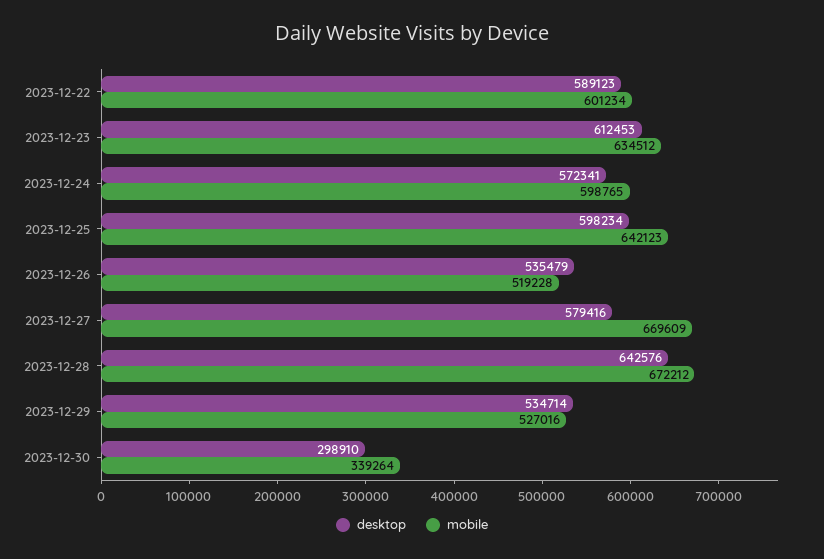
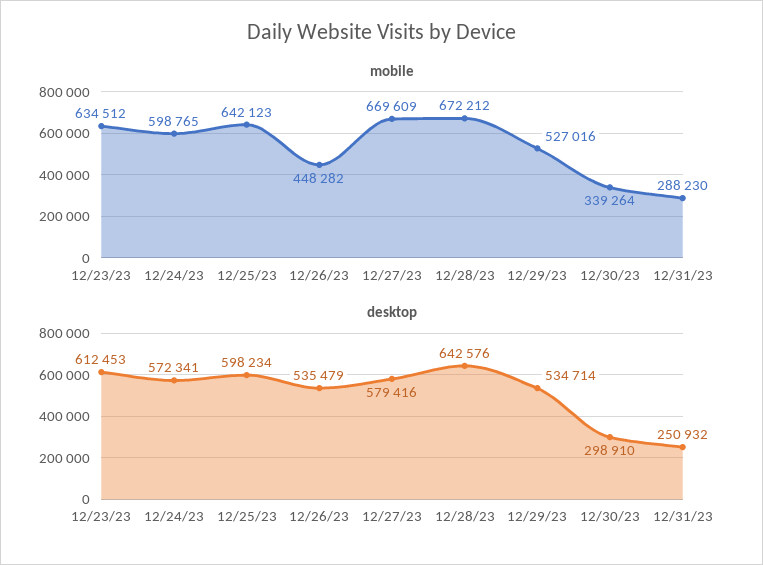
desktop, 2023-12-22: 589123 -> none
mobile, 2023-12-22: 601234 -> none
mobile, 2023-12-26: 519228 -> 448282
mobile, 12/31/23: none -> 288230
desktop, 12/31/23: none -> 250932

